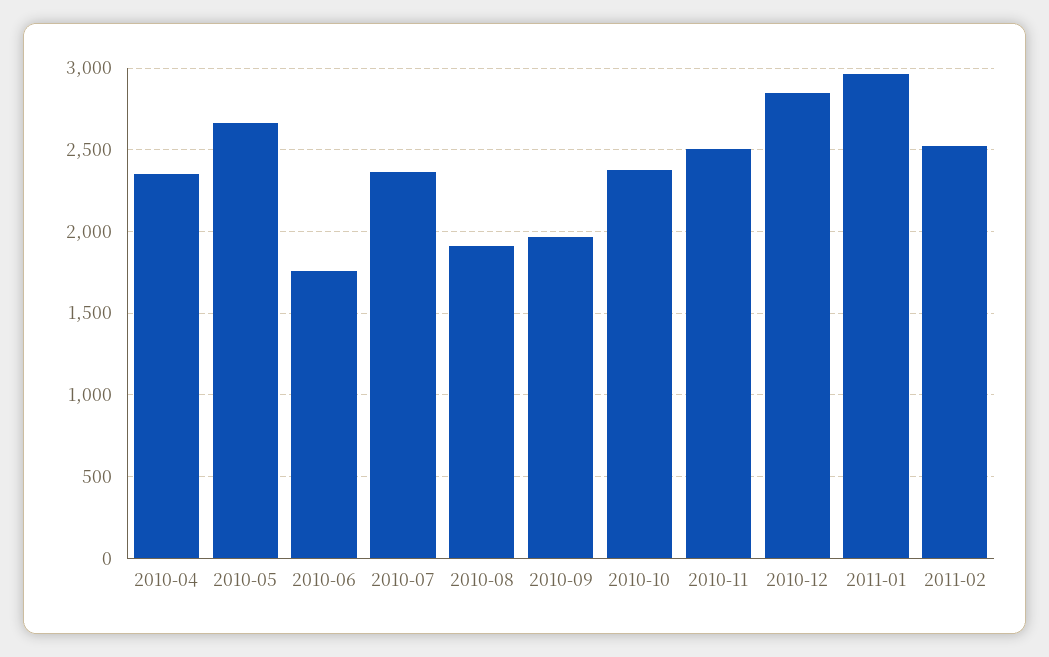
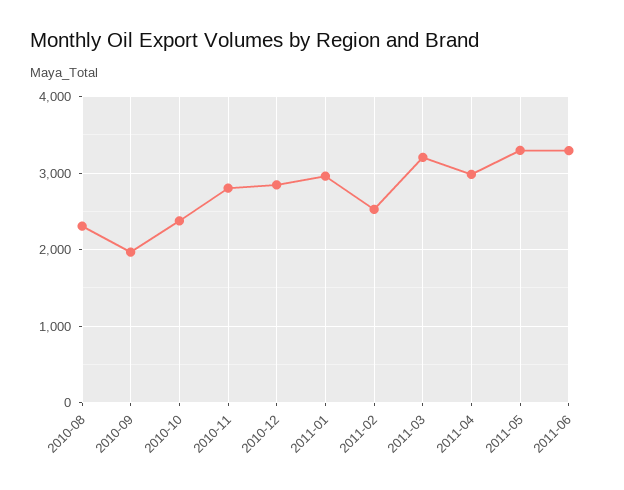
2010-04: 2350 -> none
2010-05: 2650 -> none
2010-06: 1750 -> none
2010-07: 2350 -> none
2010-08: 1900 -> 2300
2010-11: 2500 -> 2800
2011-03: none -> 3200
2011-04: none -> 3000
2011-05: none -> 3300
2011-06: none -> 3300

